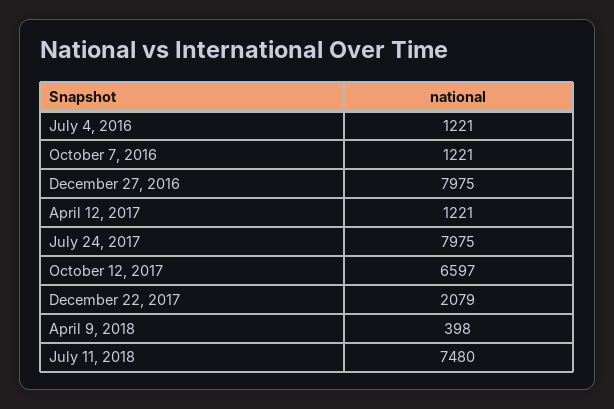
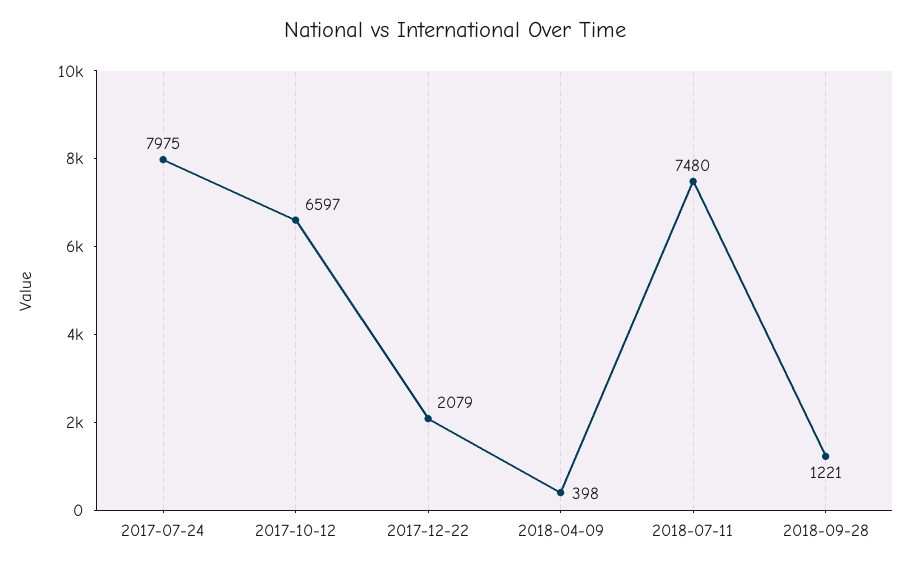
July 4, 2016: 1221 -> none
October 7, 2016: 1221 -> none
December 27, 2016: 7975 -> none
April 12, 2017: 1221 -> none
2018-09-28: none -> 1221

